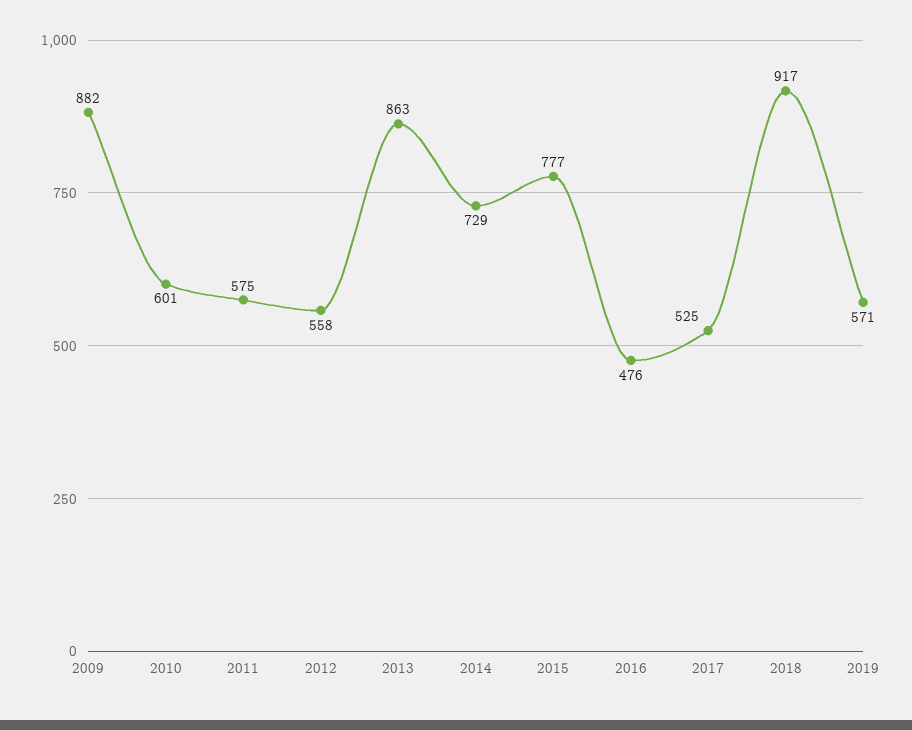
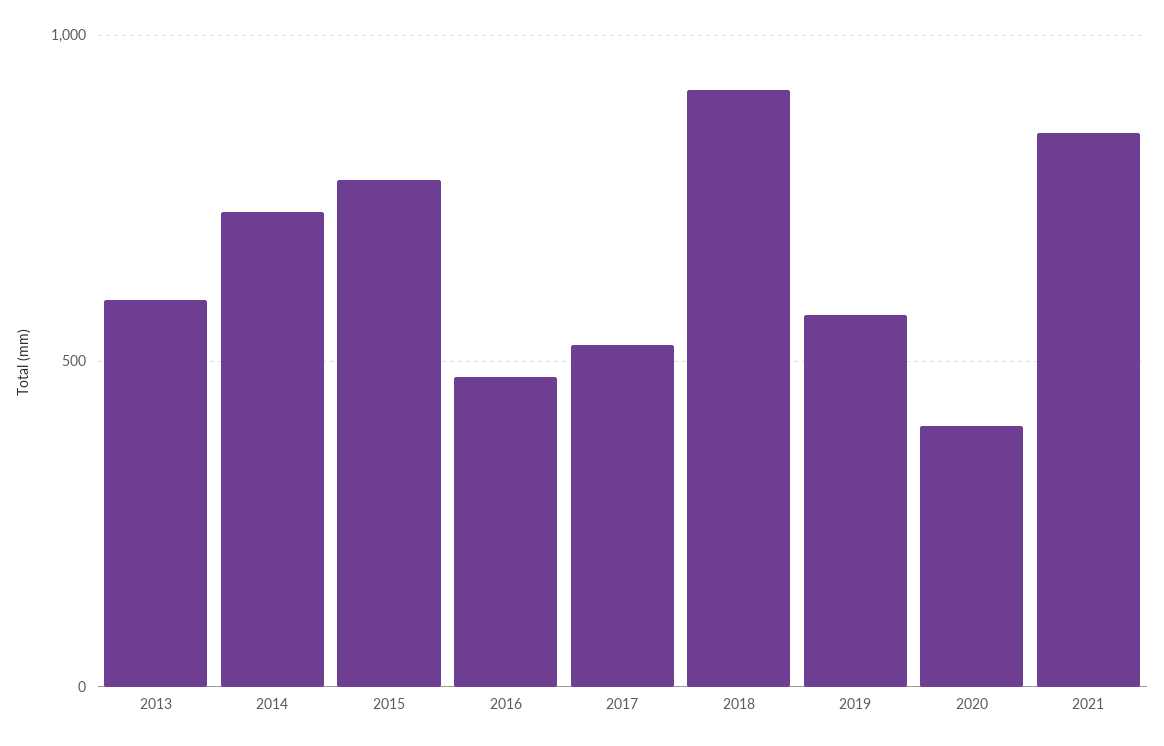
2009: 882 -> none
2010: 601 -> none
2011: 575 -> none
2012: 558 -> none
2013: 863 -> 600
2020: none -> 400
2021: none -> 850

